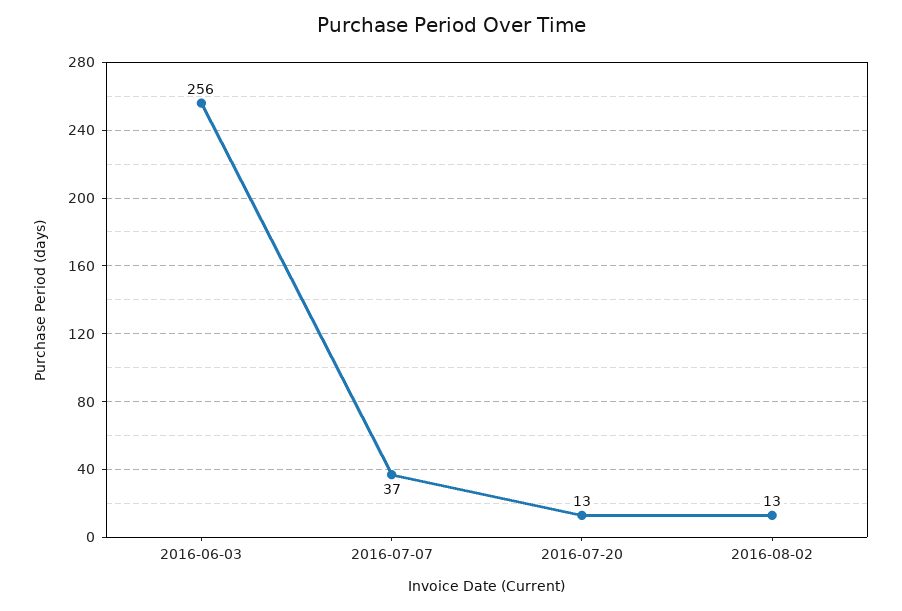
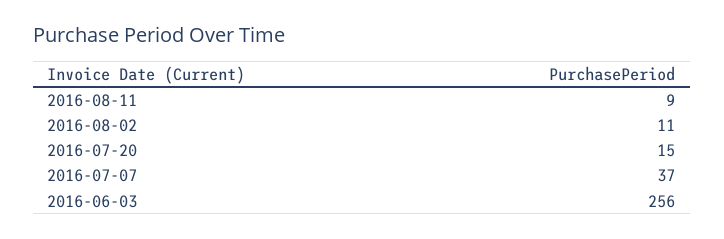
2016-07-20: 13 -> 15
2016-08-02: 13 -> 11
2016-08-11: none -> 9

